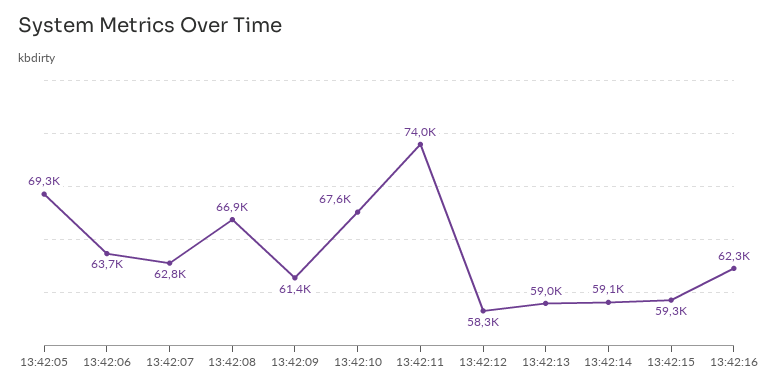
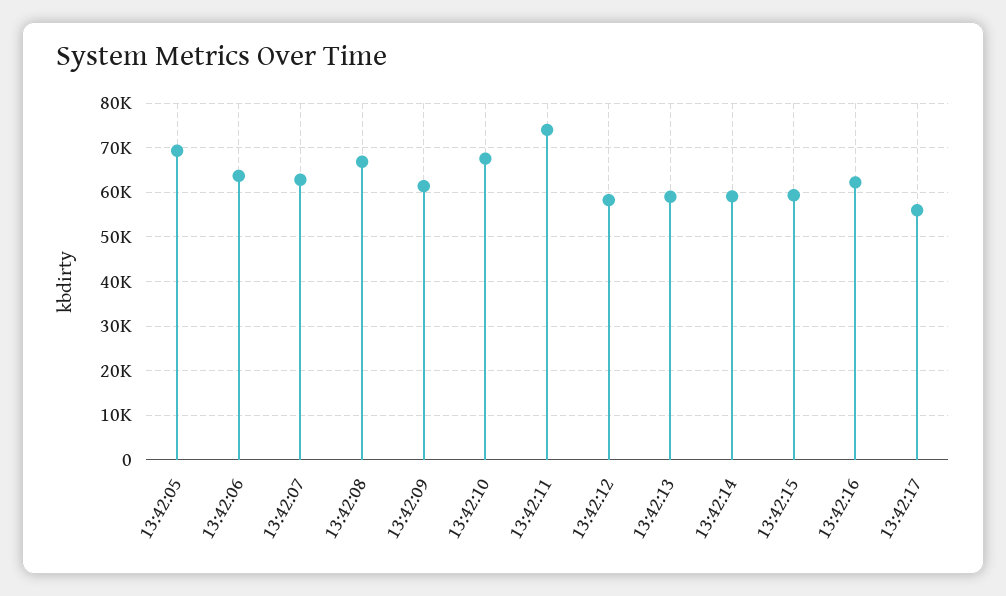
13:42:17: none -> 56000

